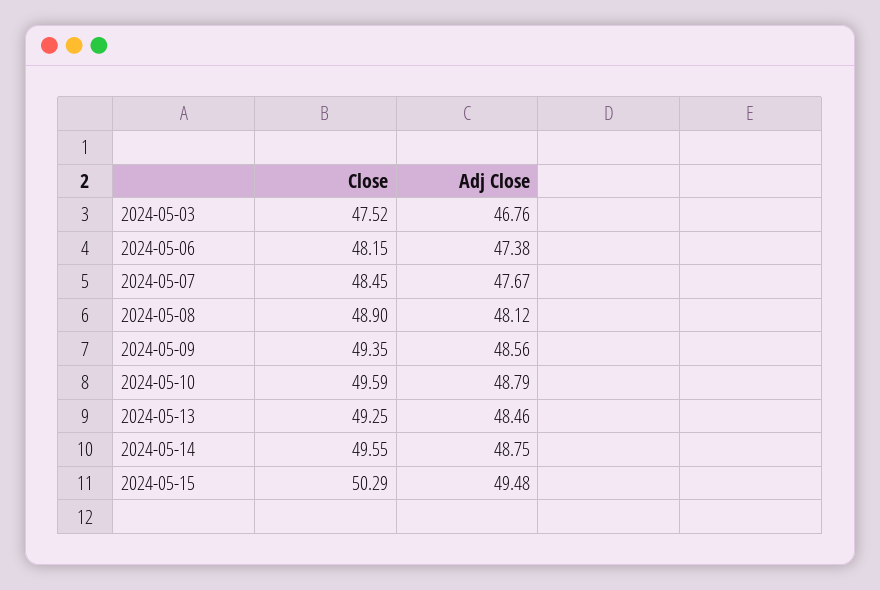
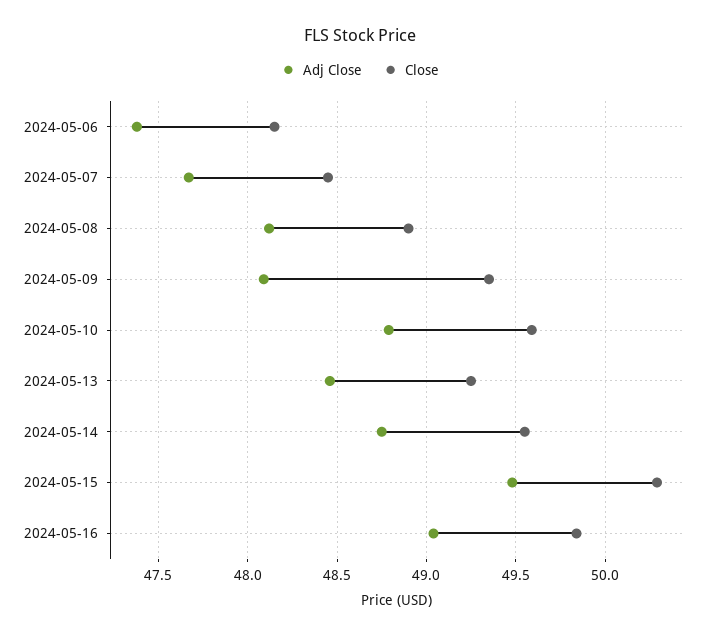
Close, 2024-05-03: 47.52 -> none
Adj Close, 2024-05-03: 46.76 -> none
Adj Close, 2024-05-09: 48.56 -> 48.1
Adj Close, 2024-05-16: none -> 49.05
Close, 2024-05-16: none -> 49.85

